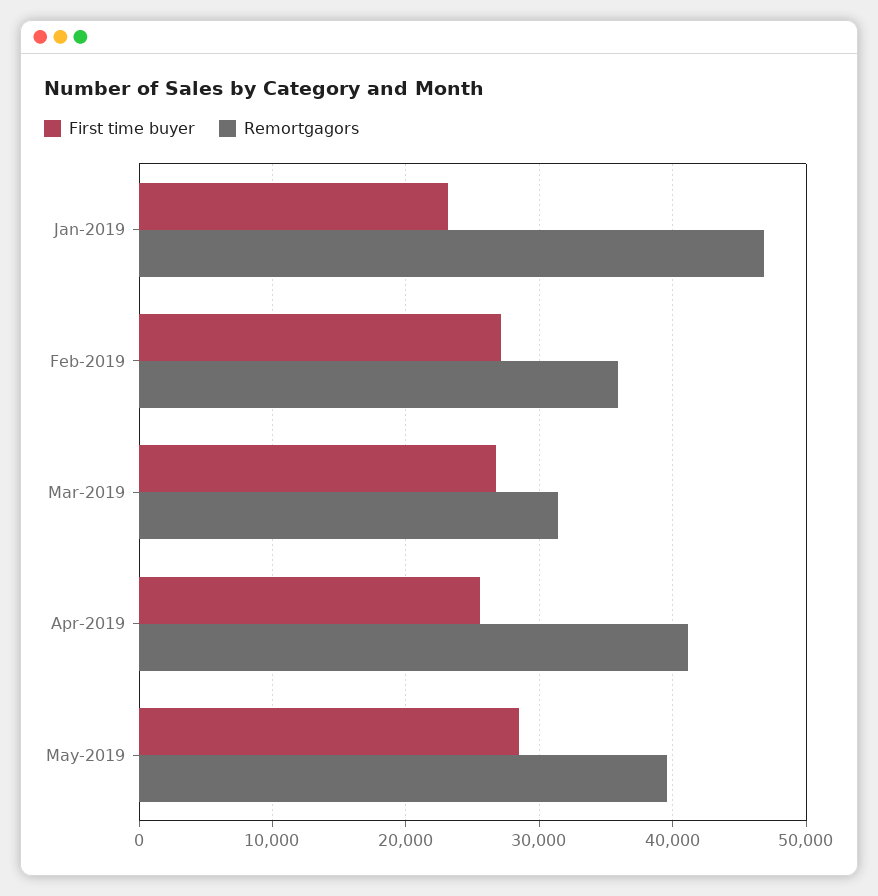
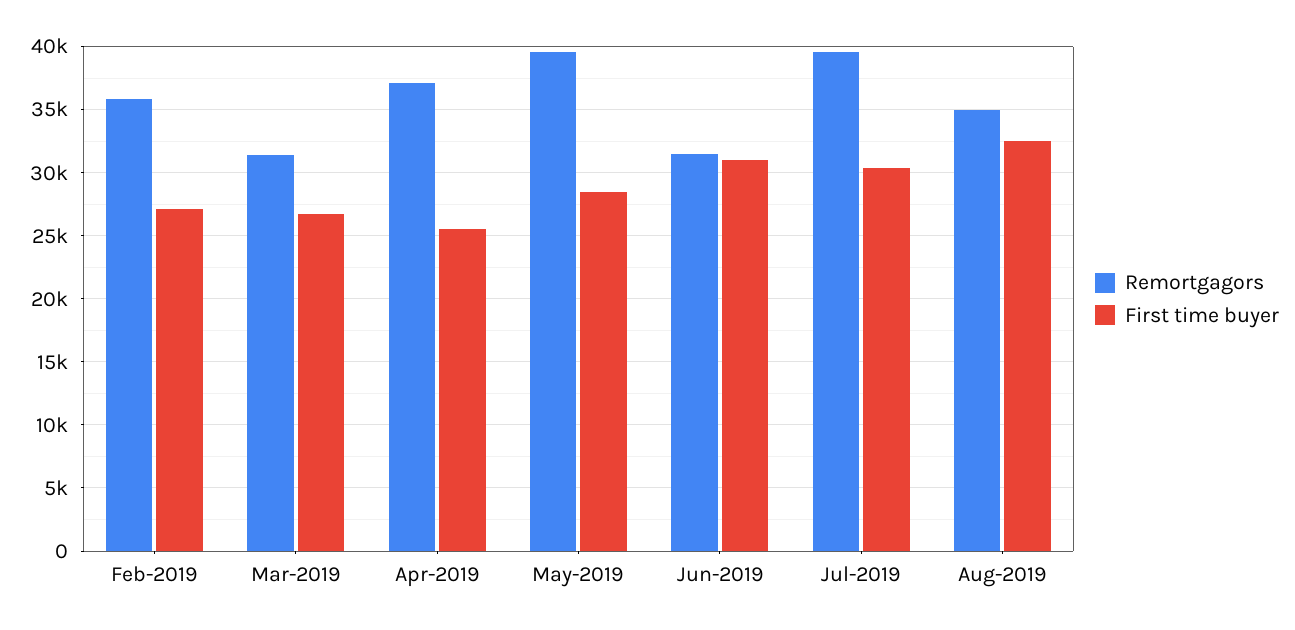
First time buyer, Jan-2019: 23000 -> none
Remortgagors, Jan-2019: 47000 -> none
Remortgagors, Apr-2019: 41000 -> 37000
Remortgagors, Jun-2019: none -> 31500
First time buyer, Jun-2019: none -> 31000
Remortgagors, Jul-2019: none -> 39500
First time buyer, Jul-2019: none -> 30500
Remortgagors, Aug-2019: none -> 35000
First time buyer, Aug-2019: none -> 32500

